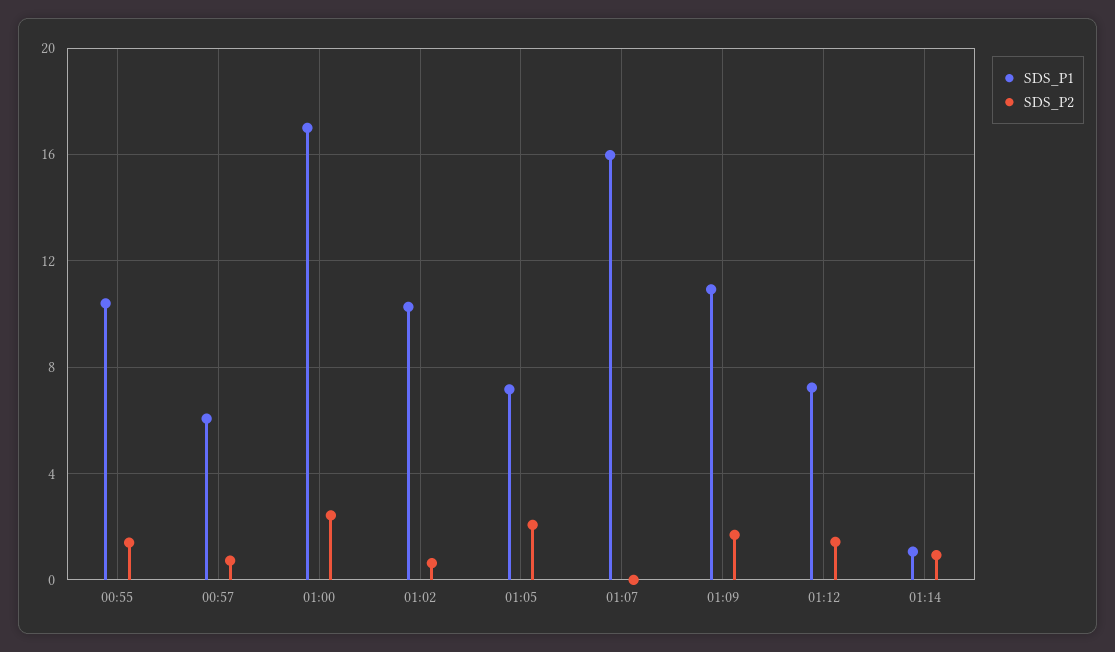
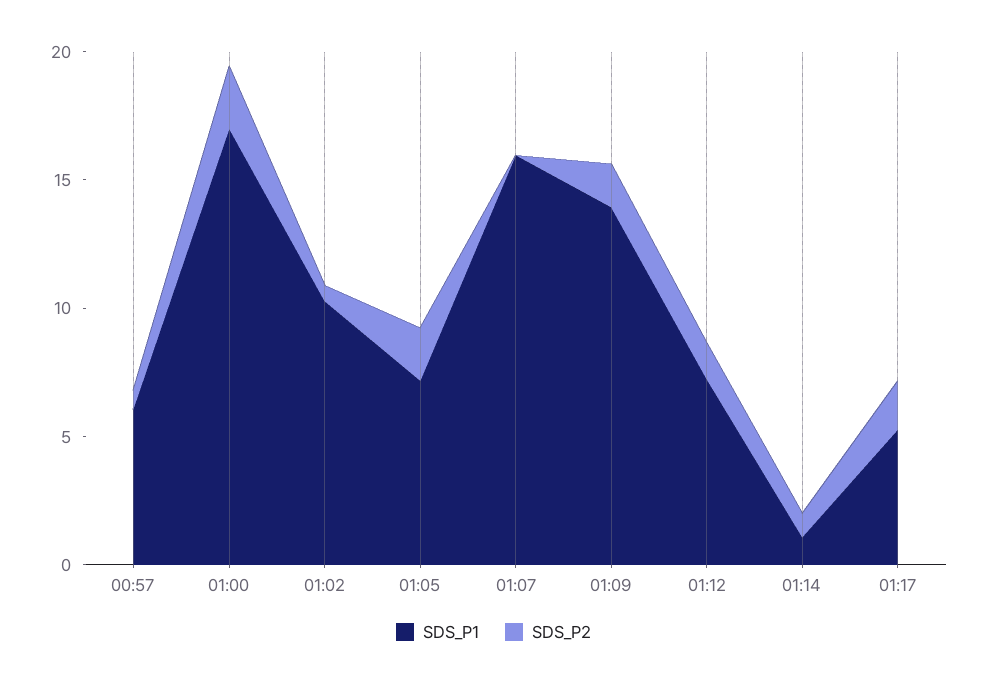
SDS_P1, 00:55: 10.5 -> none
SDS_P2, 00:55: 1.5 -> none
SDS_P1, 01:09: 11 -> 14
SDS_P1, 01:17: none -> 5
SDS_P2, 01:17: none -> 2

